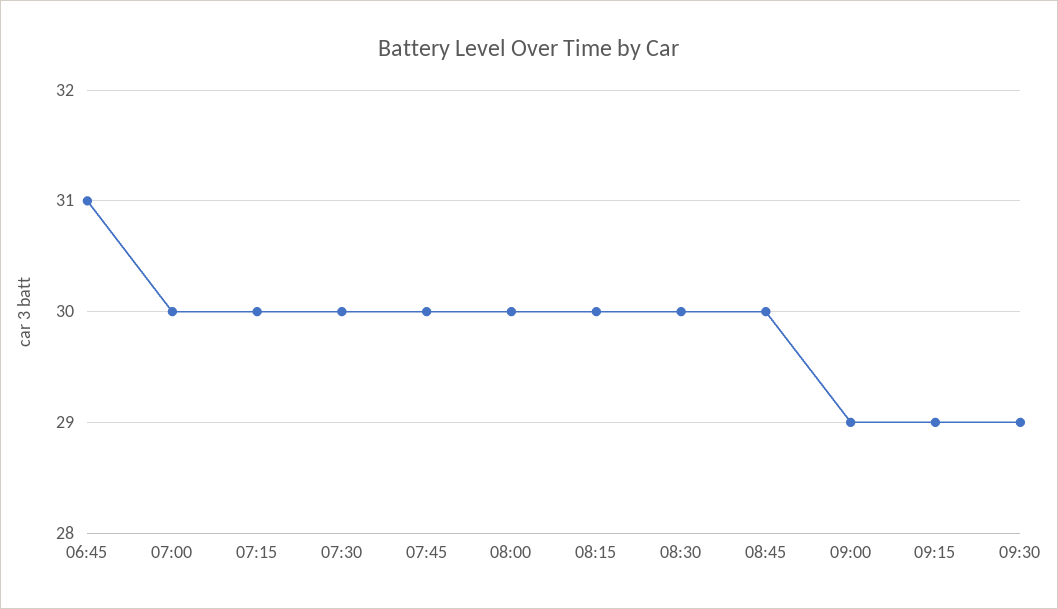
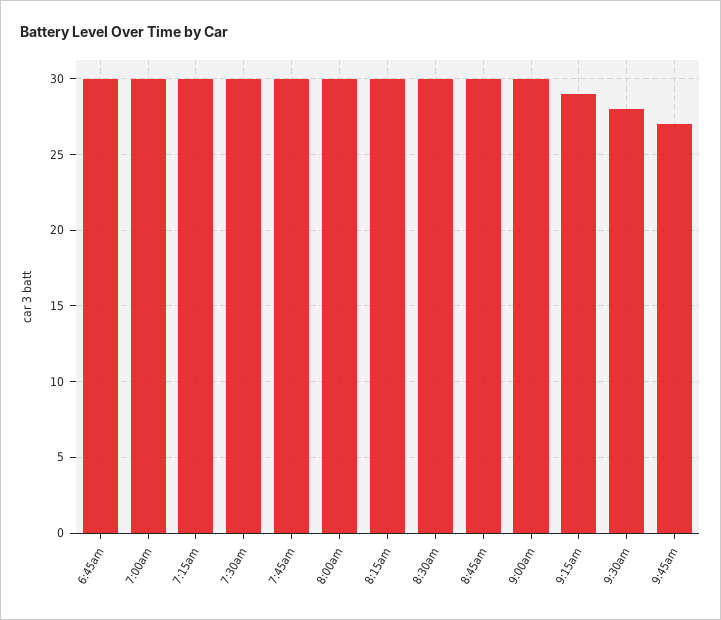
06:45: 31 -> 30
09:00: 29 -> 30
09:30: 29 -> 28
9:45am: none -> 27

